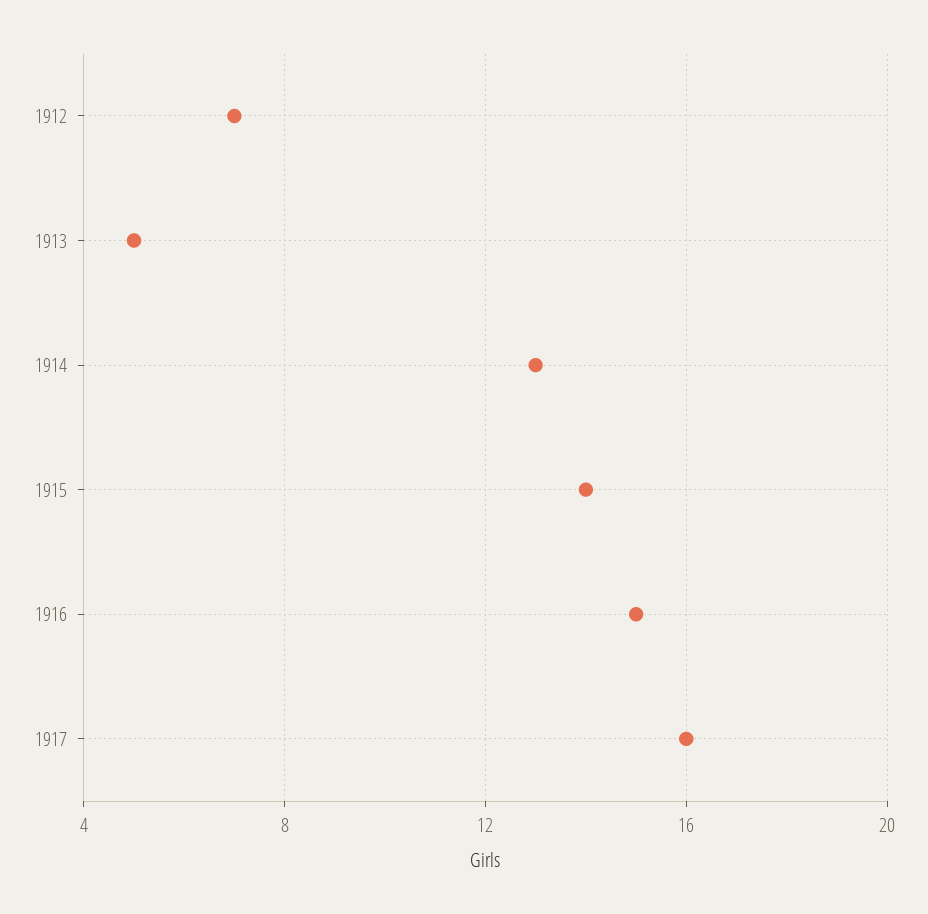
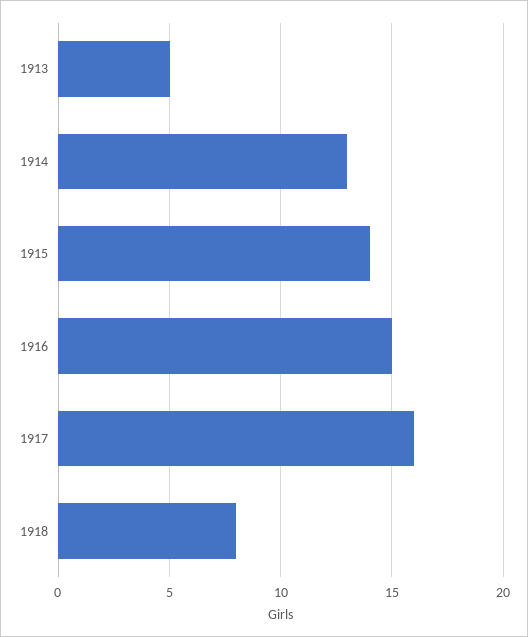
1912: 7 -> none
1918: none -> 8

